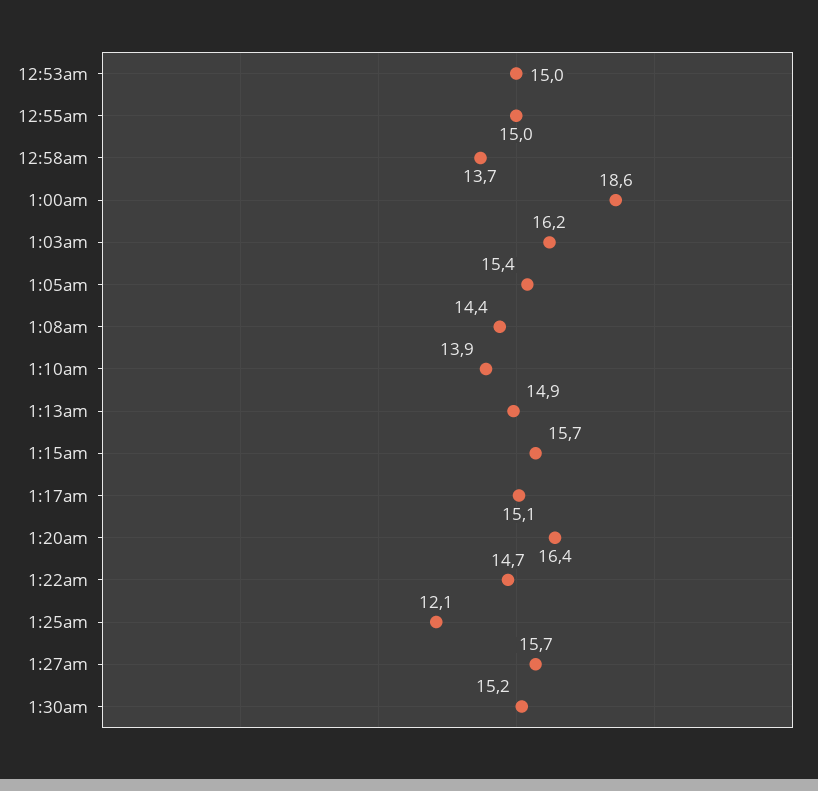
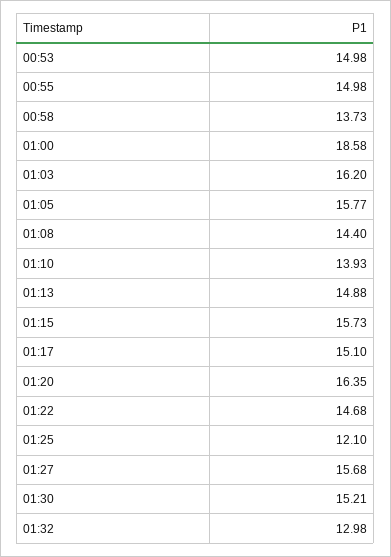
1:05am: 15.4 -> 15.77
01:32: none -> 12.98

